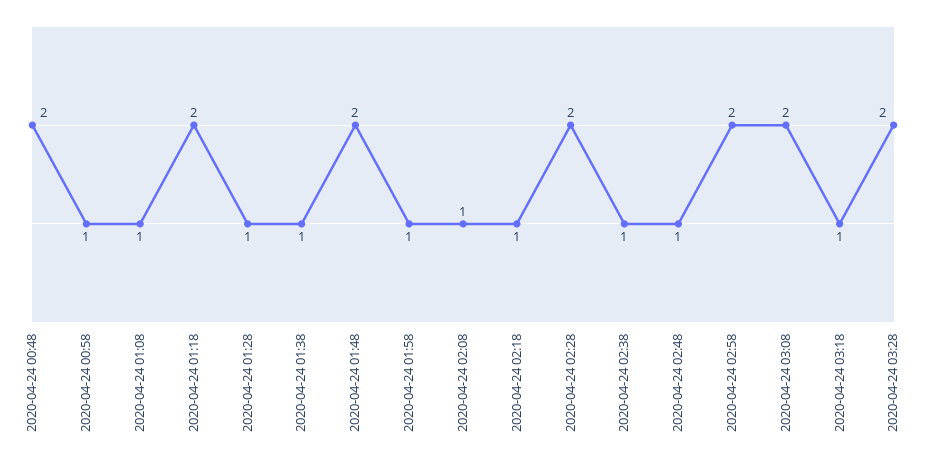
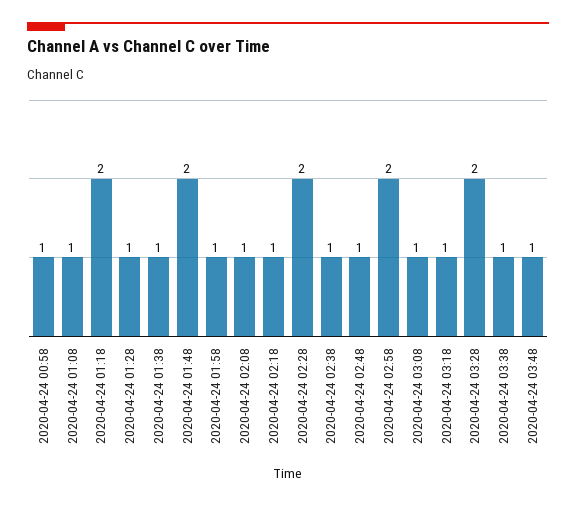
2020-04-24 00:48: 2 -> none
2020-04-24 03:08: 2 -> 1
2020-04-24 03:38: none -> 1
2020-04-24 03:48: none -> 1

